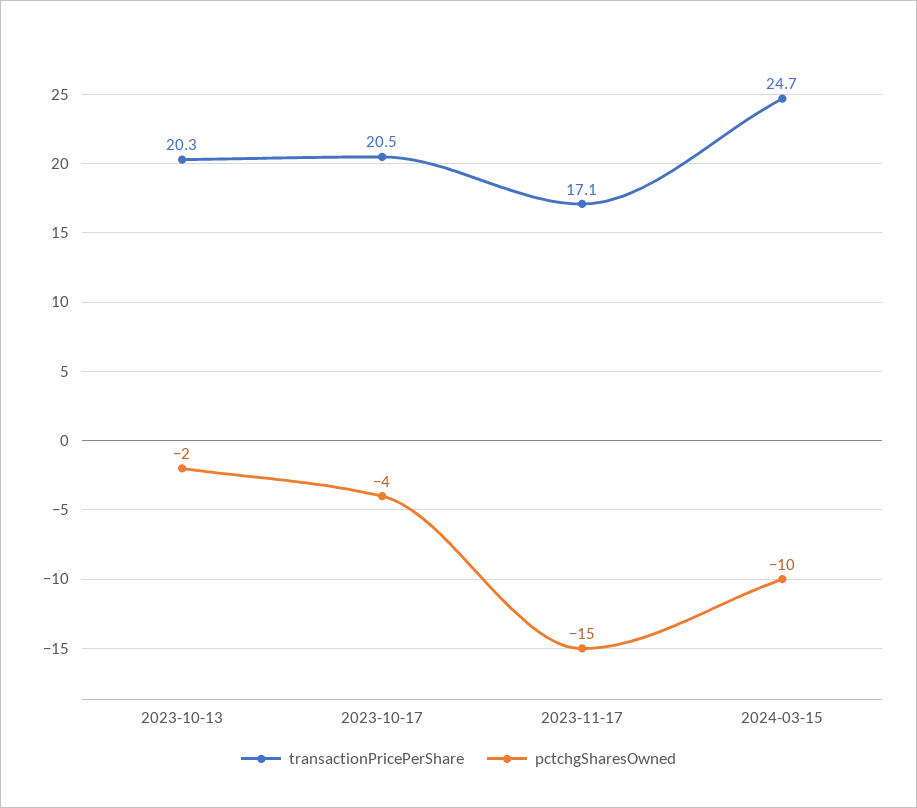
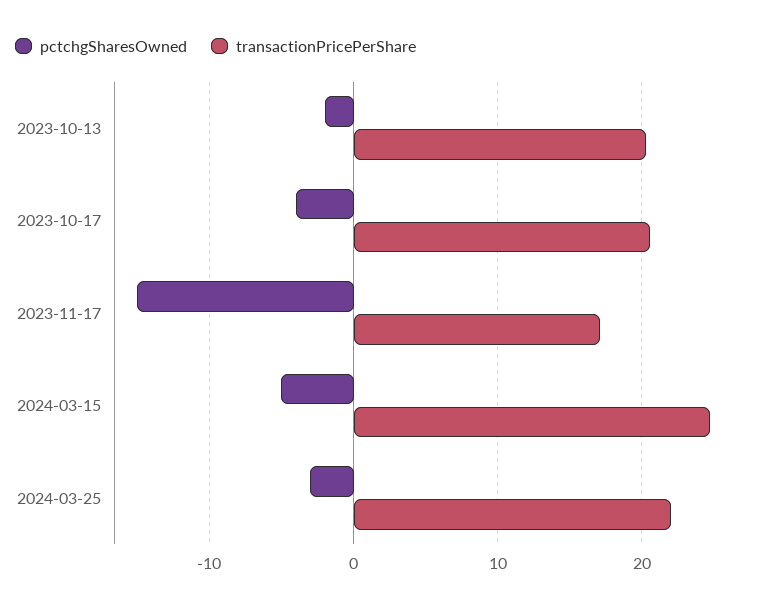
pctchgSharesOwned, 2024-03-15: -10 -> -5
pctchgSharesOwned, 2024-03-25: none -> -3
transactionPricePerShare, 2024-03-25: none -> 22

